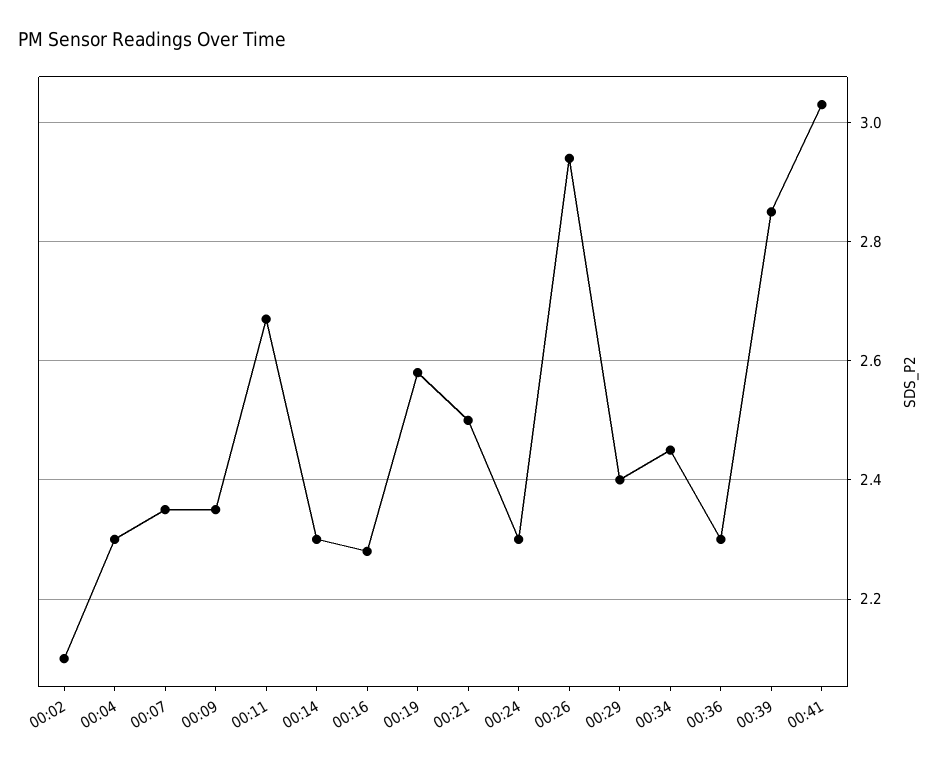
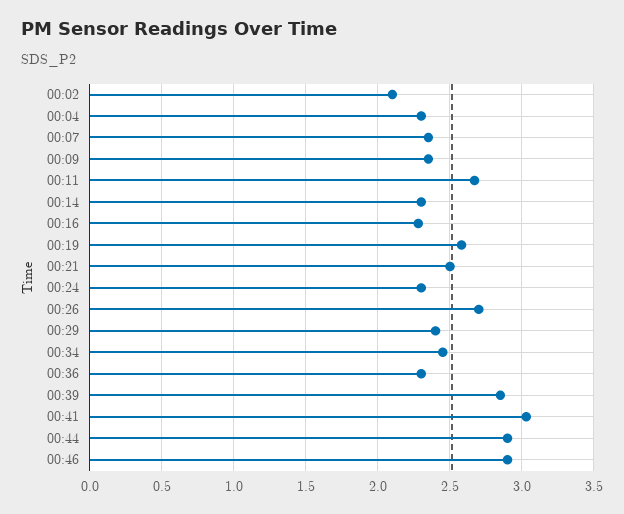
00:26: 2.95 -> 2.7
00:44: none -> 2.9
00:46: none -> 2.9

